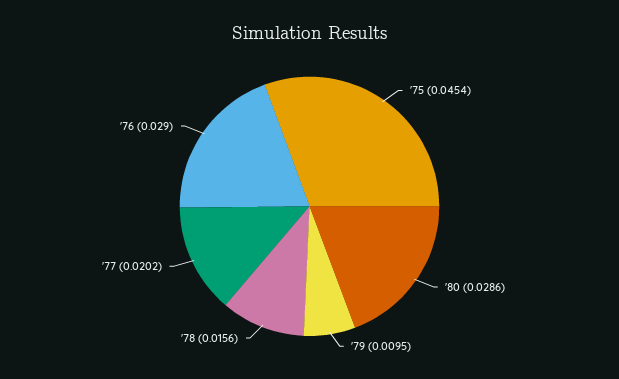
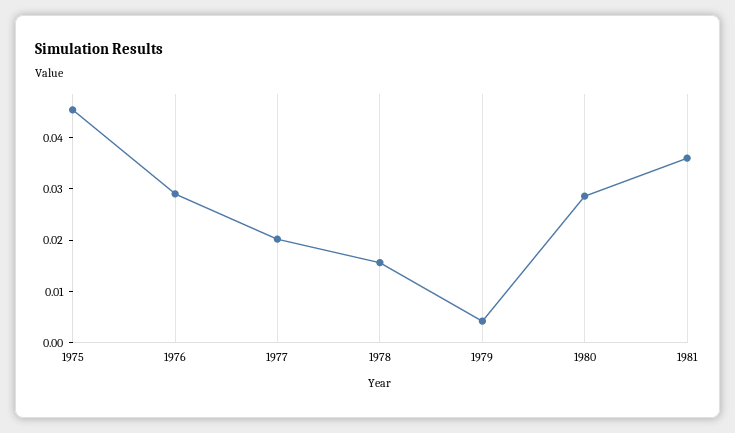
'79: 0.0095 -> 0.004
1981: none -> 0.036

